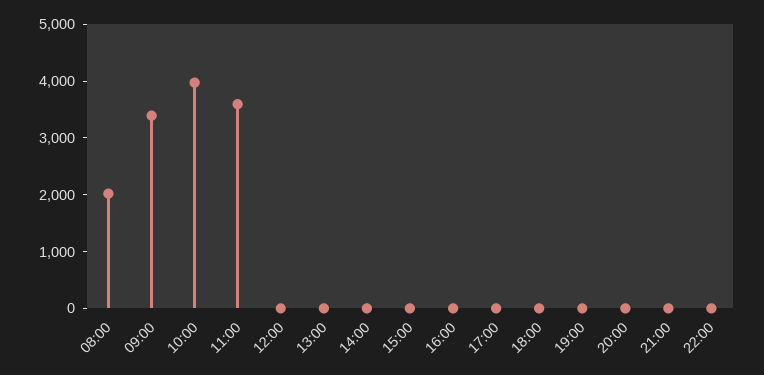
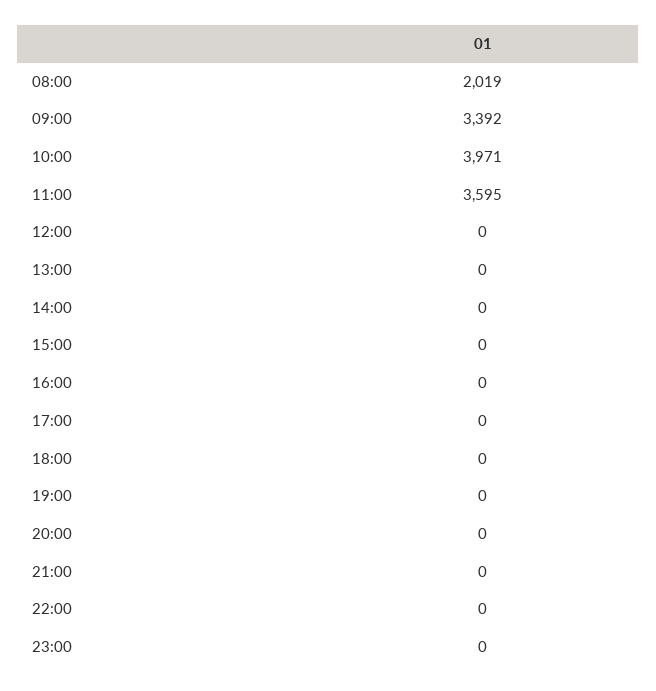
23:00: none -> 0

